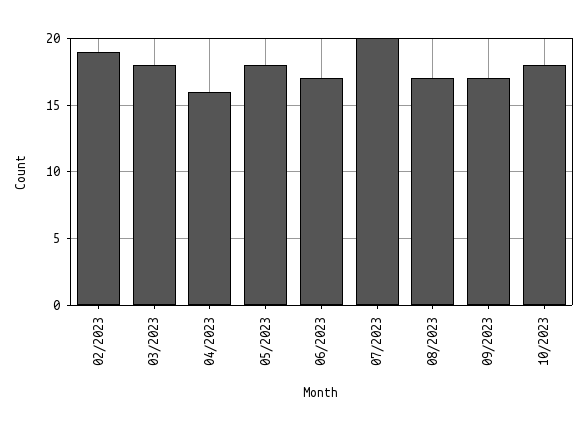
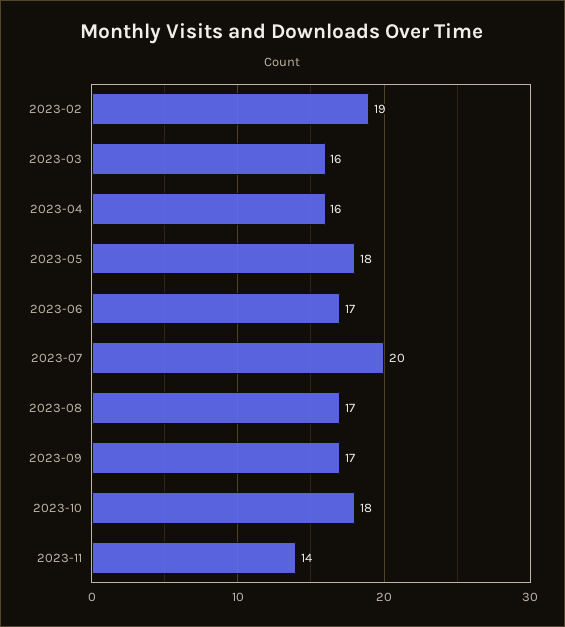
03/2023: 18 -> 16
2023-11: none -> 14

